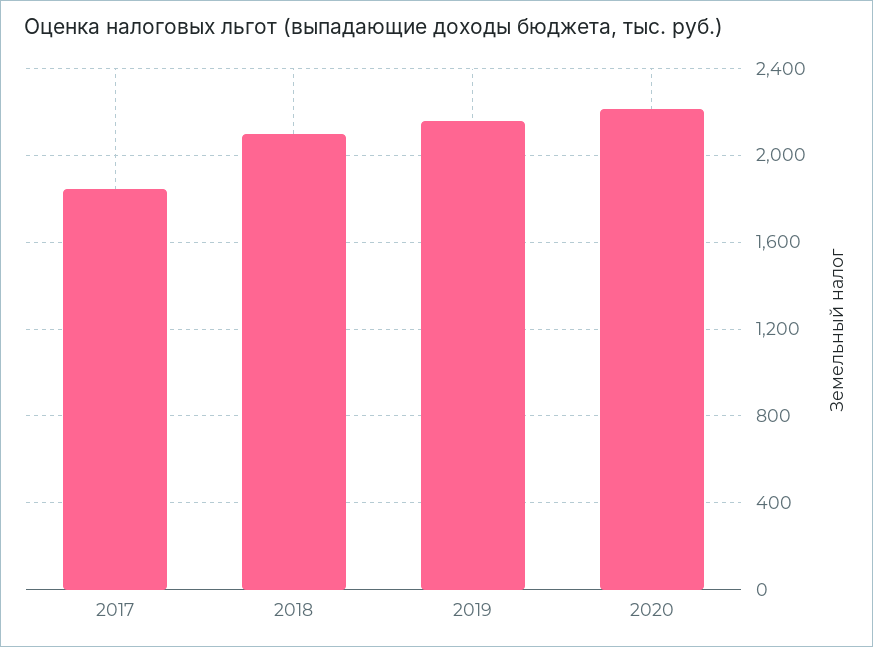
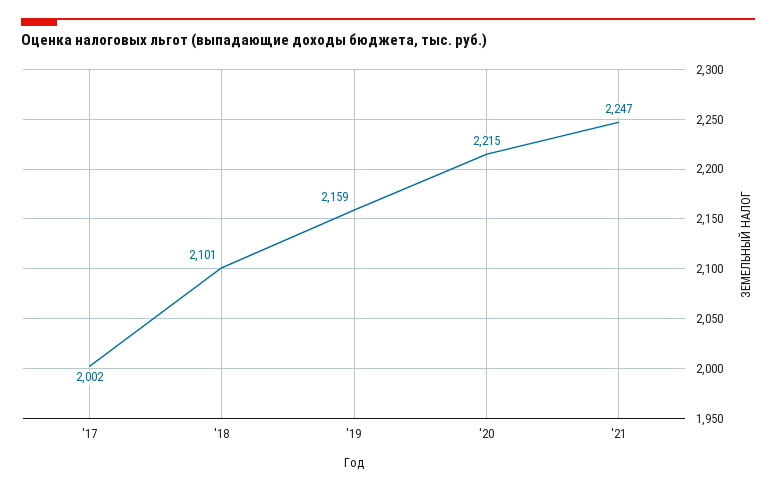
2017: 1850 -> 2002
'21: none -> 2247

